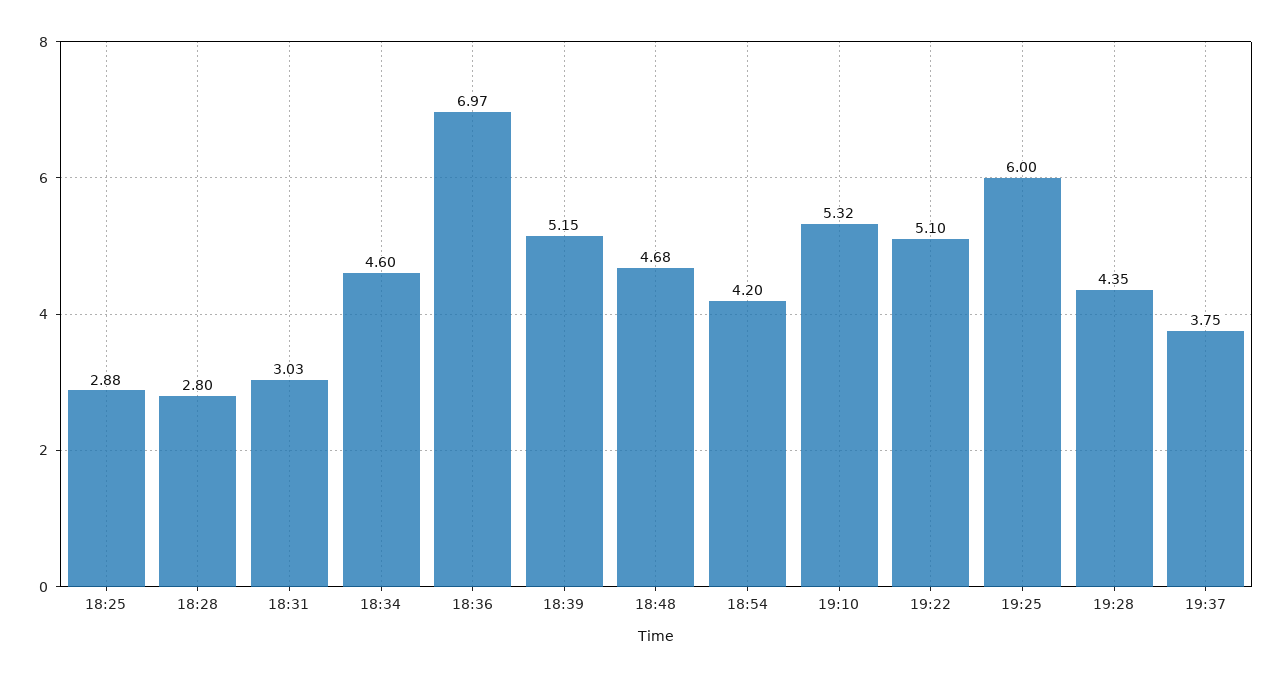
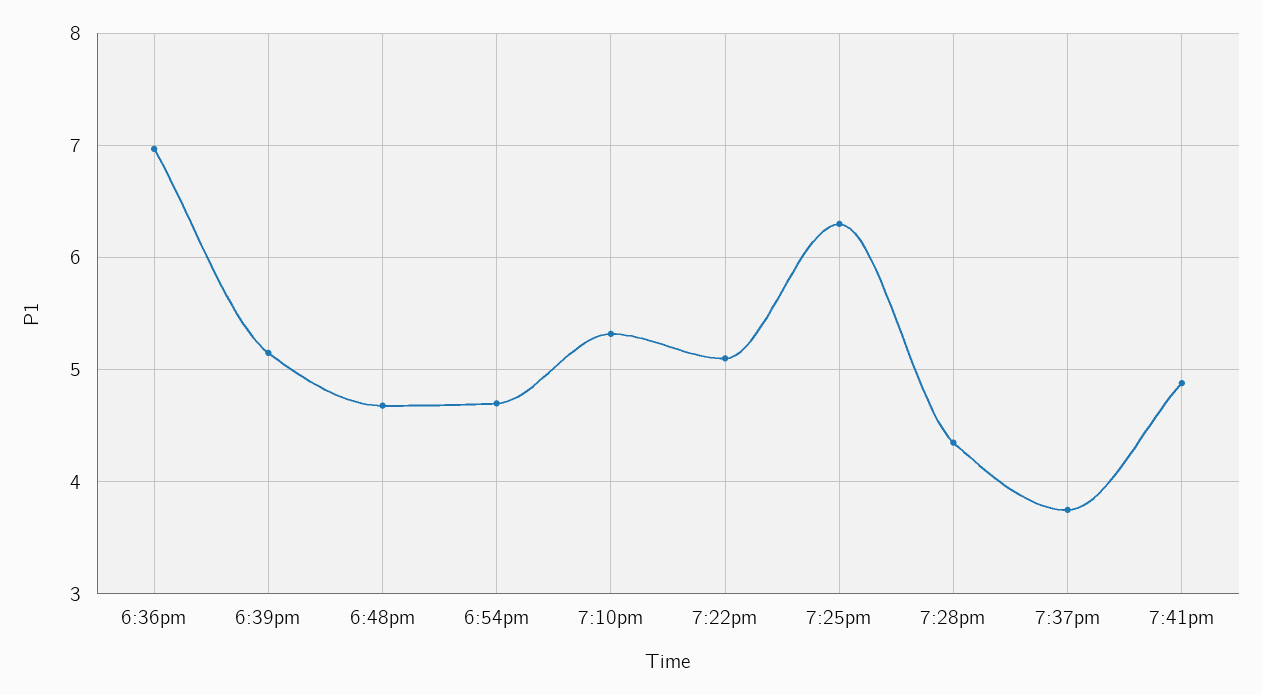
18:25: 2.88 -> none
18:28: 2.8 -> none
18:31: 3.03 -> none
18:34: 4.6 -> none
18:54: 4.2 -> 4.7
19:25: 6 -> 6.3
7:41pm: none -> 4.9

